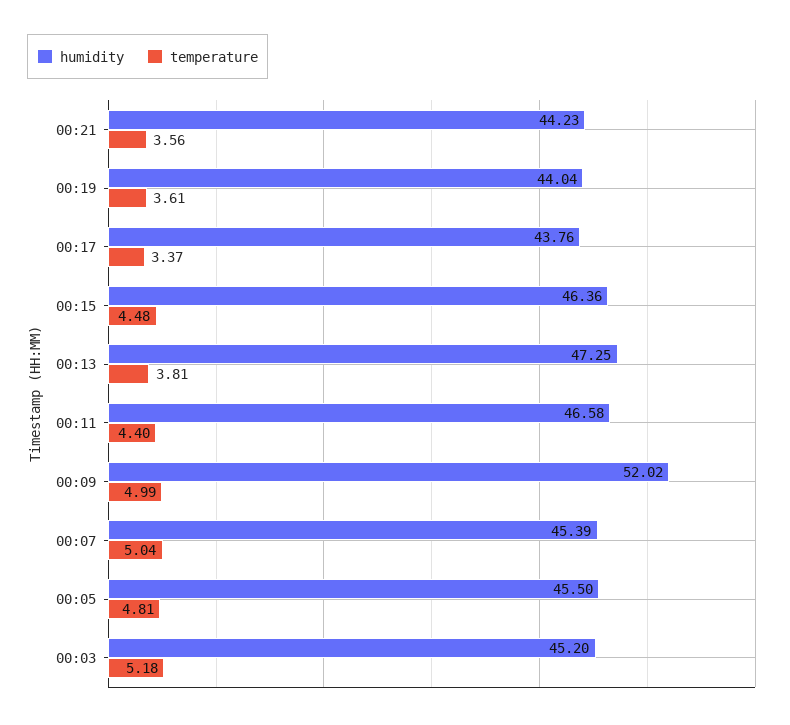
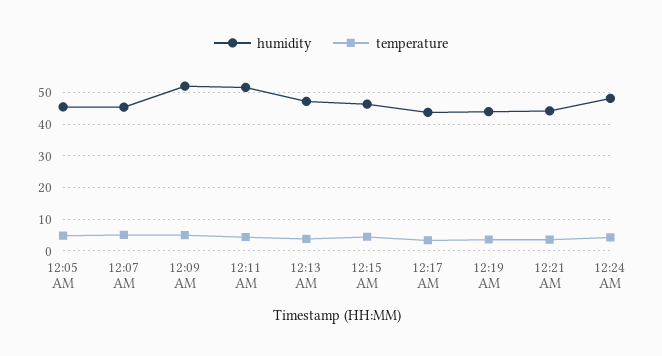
humidity, 00:11: 46.58 -> 52
humidity, 00:03: 45.2 -> none
temperature, 00:03: 5.18 -> none
humidity, 12:24 AM: none -> 48
temperature, 12:24 AM: none -> 4

